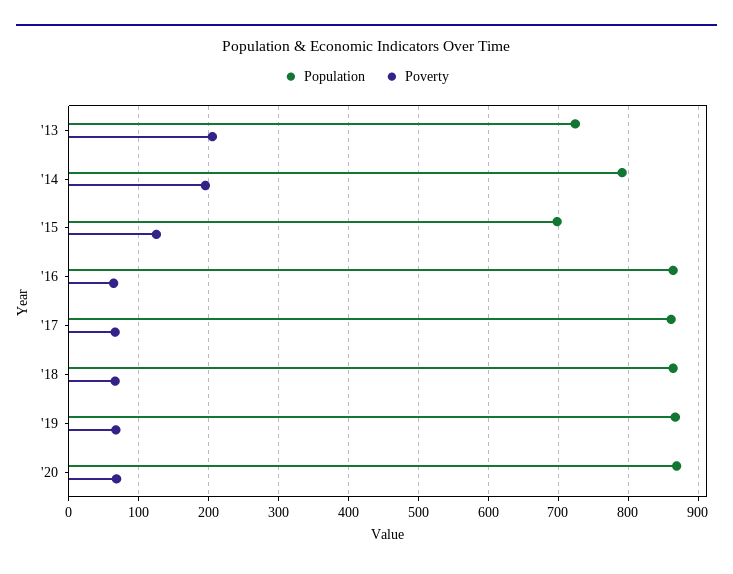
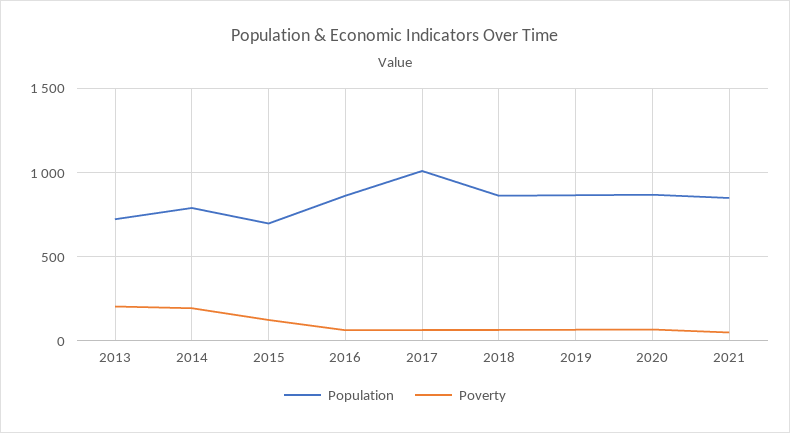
Population, '17: 860 -> 1000
Population, 2021: none -> 850
Poverty, 2021: none -> 50

